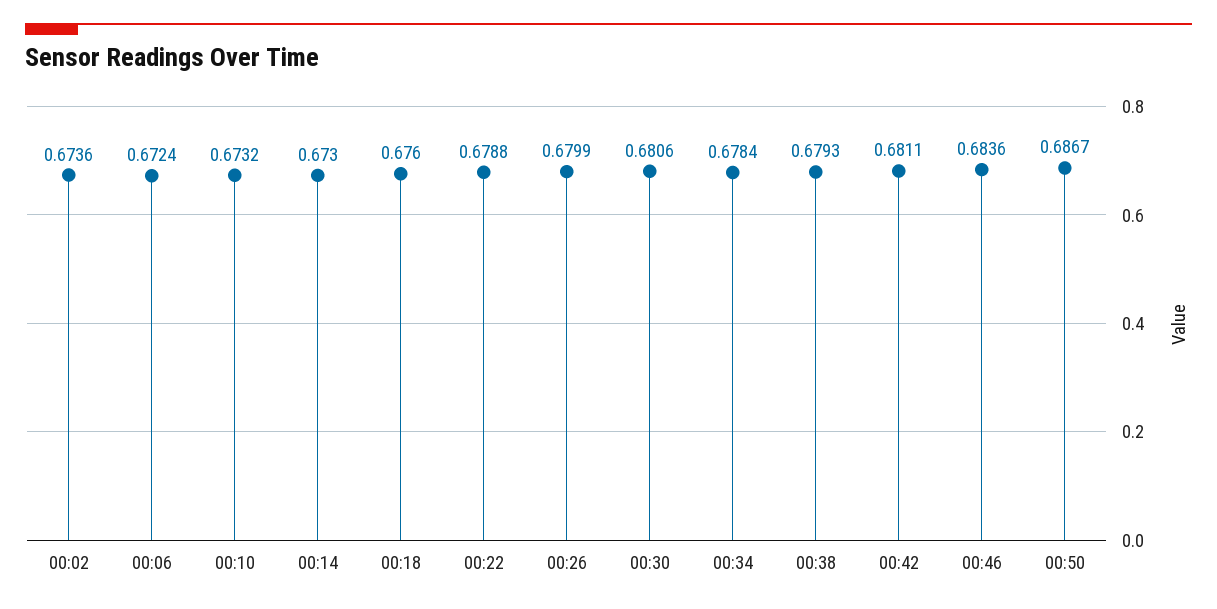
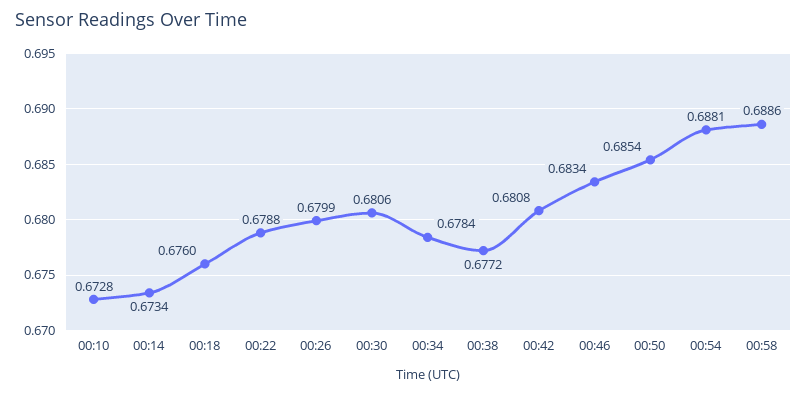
00:02: 0.6736 -> none
00:06: 0.6724 -> none
00:10: 0.6732 -> 0.6728
00:14: 0.673 -> 0.6734
00:38: 0.6793 -> 0.6772
00:42: 0.6811 -> 0.6808
00:46: 0.6836 -> 0.6834
00:50: 0.6867 -> 0.6854
00:54: none -> 0.6881
00:58: none -> 0.6886

